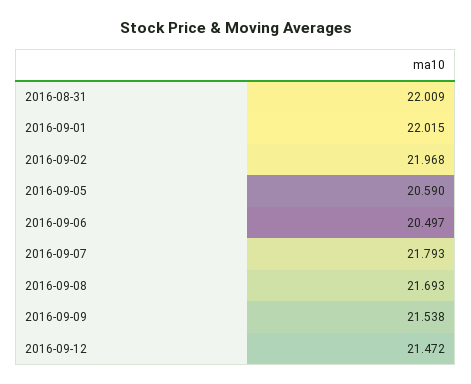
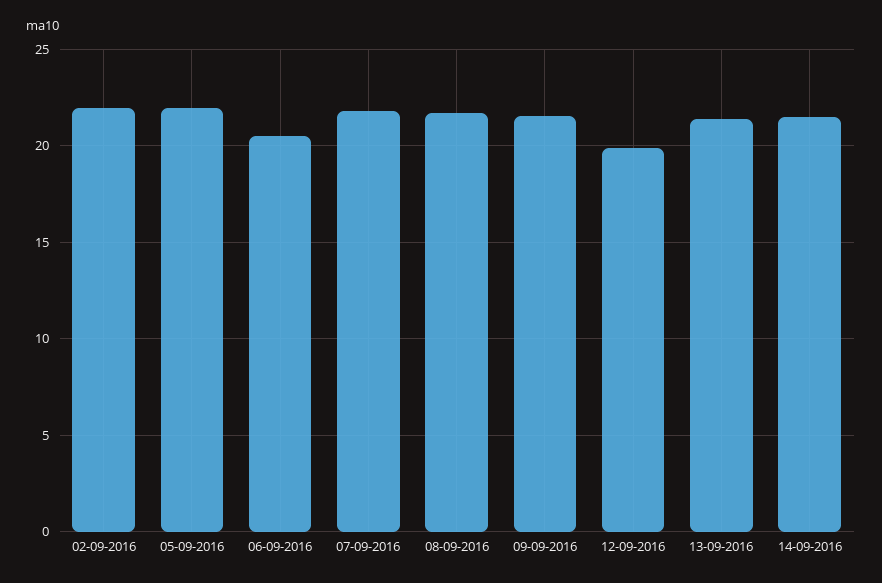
2016-08-31: 22.009 -> none
2016-09-01: 22.015 -> none
2016-09-05: 20.59 -> 22
2016-09-12: 21.472 -> 20
13-09-2016: none -> 21.5
14-09-2016: none -> 21.5

